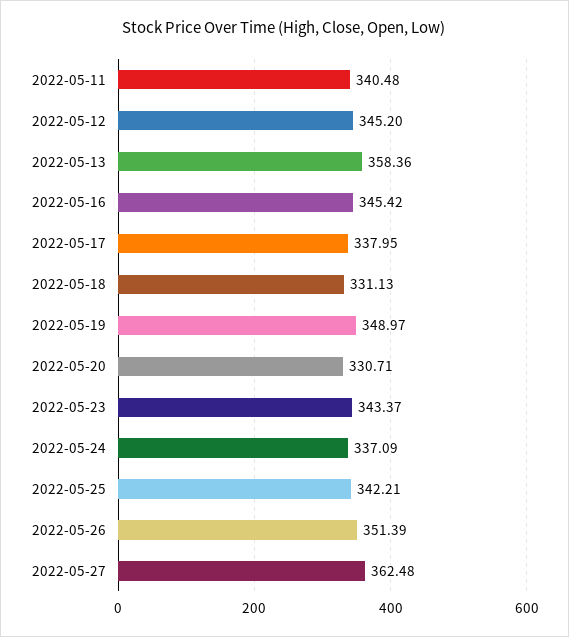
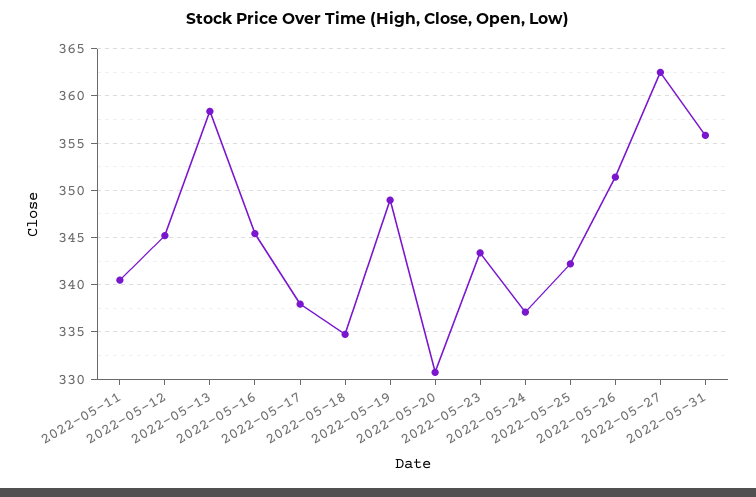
2022-05-18: 331.13 -> 335
2022-05-31: none -> 356

